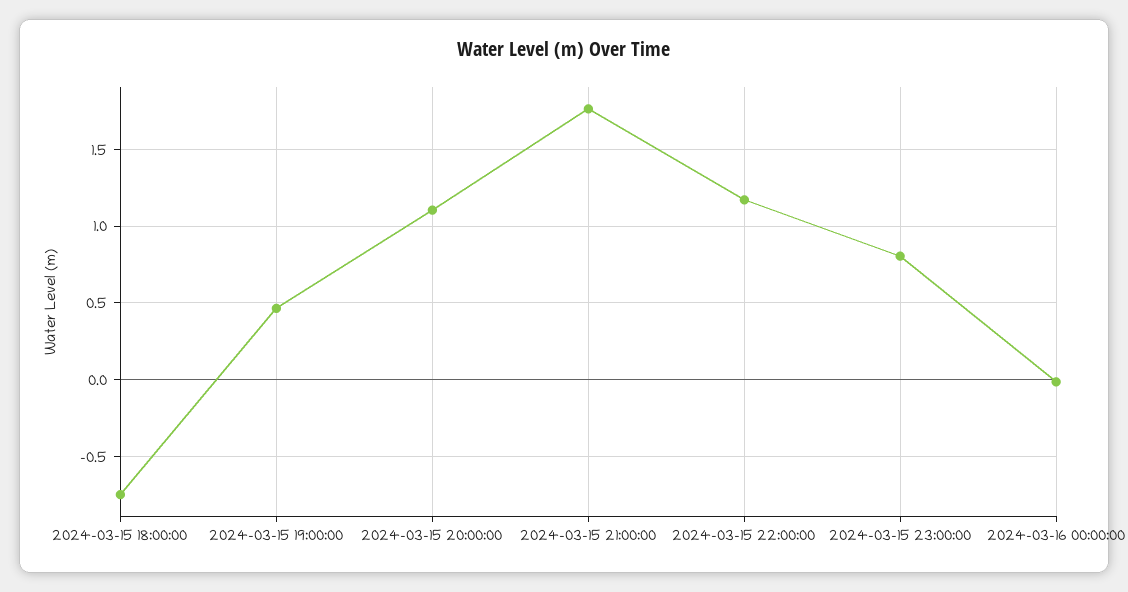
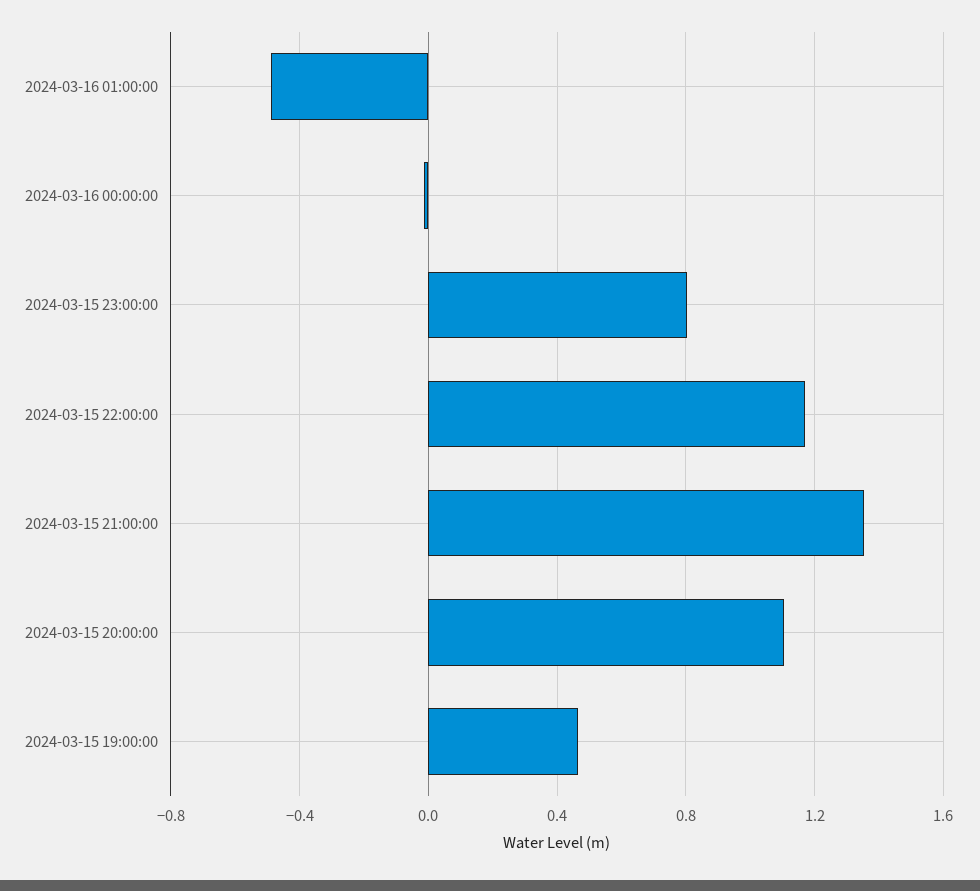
2024-03-15 18:00:00: -0.75 -> none
2024-03-15 21:00:00: 1.75 -> 1.35
2024-03-16 01:00:00: none -> -0.5

